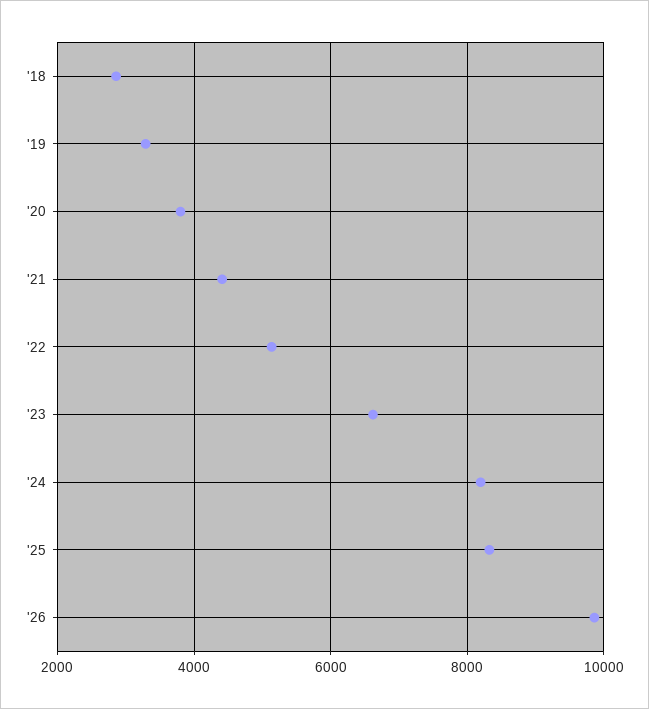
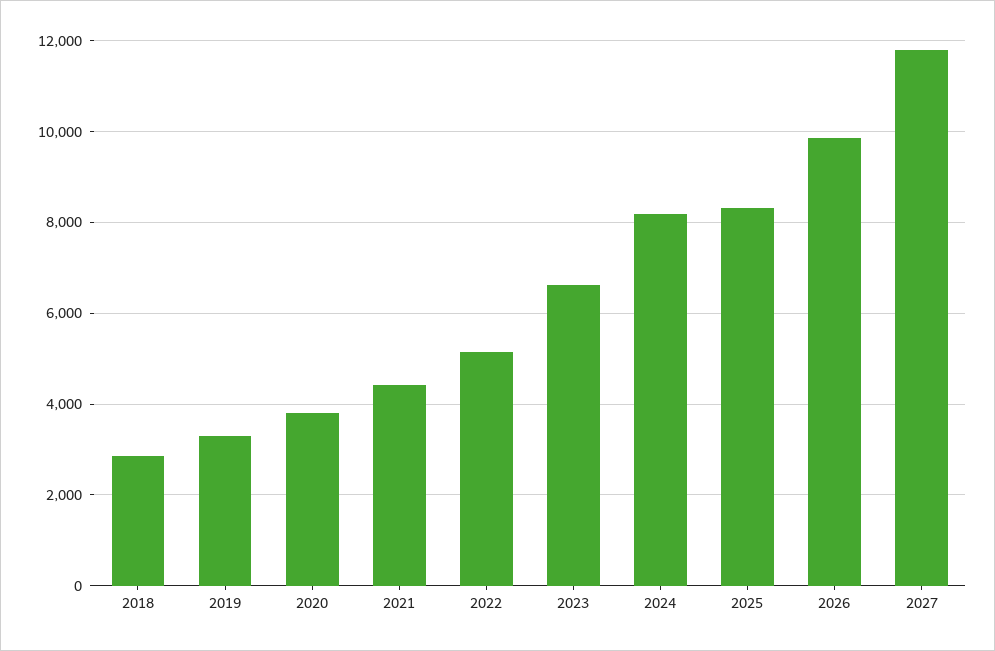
2027: none -> 11800

